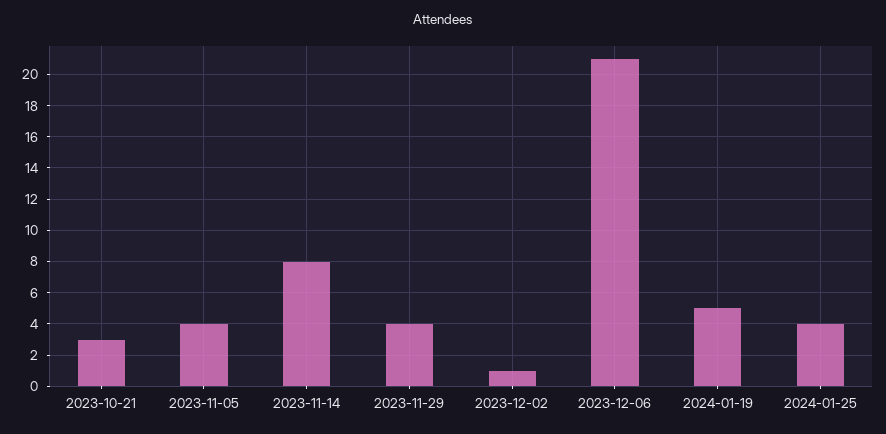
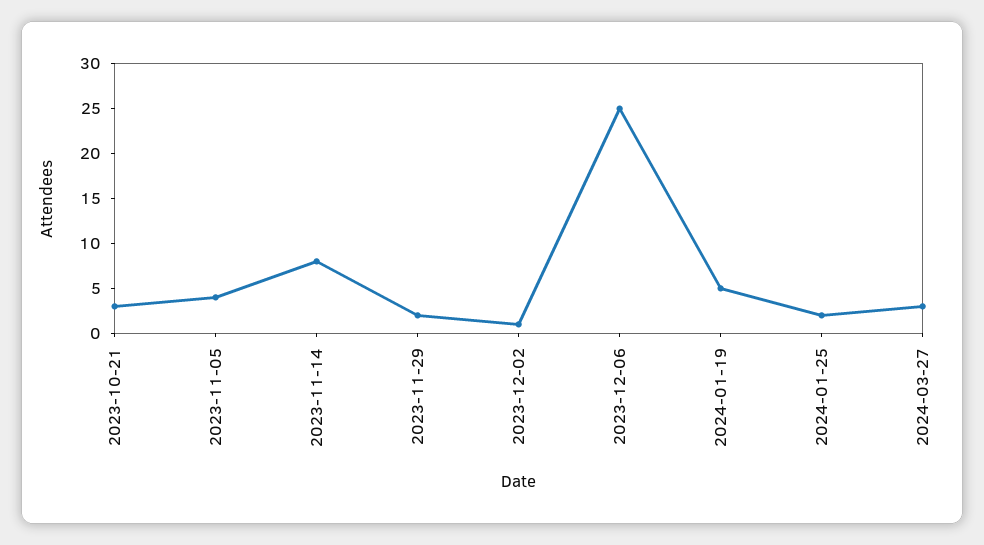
2023-11-29: 4 -> 2
2023-12-06: 21 -> 25
2024-01-25: 4 -> 2
2024-03-27: none -> 3

